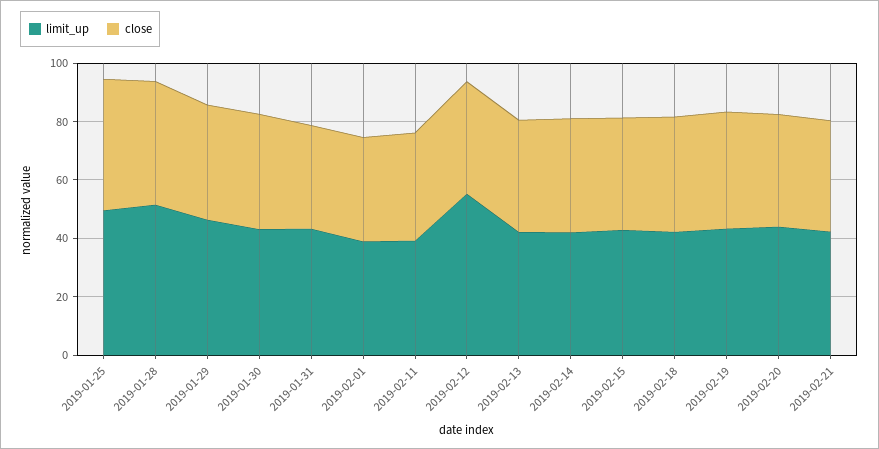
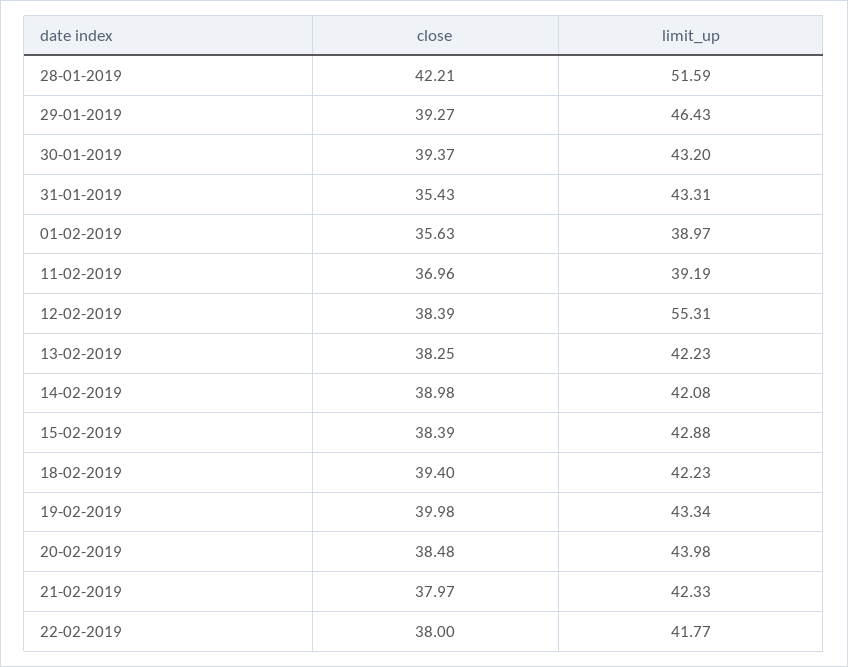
limit_up, 2019-01-25: 50 -> none
close, 2019-01-25: 45 -> none
close, 22-02-2019: none -> 38
limit_up, 22-02-2019: none -> 41.77

